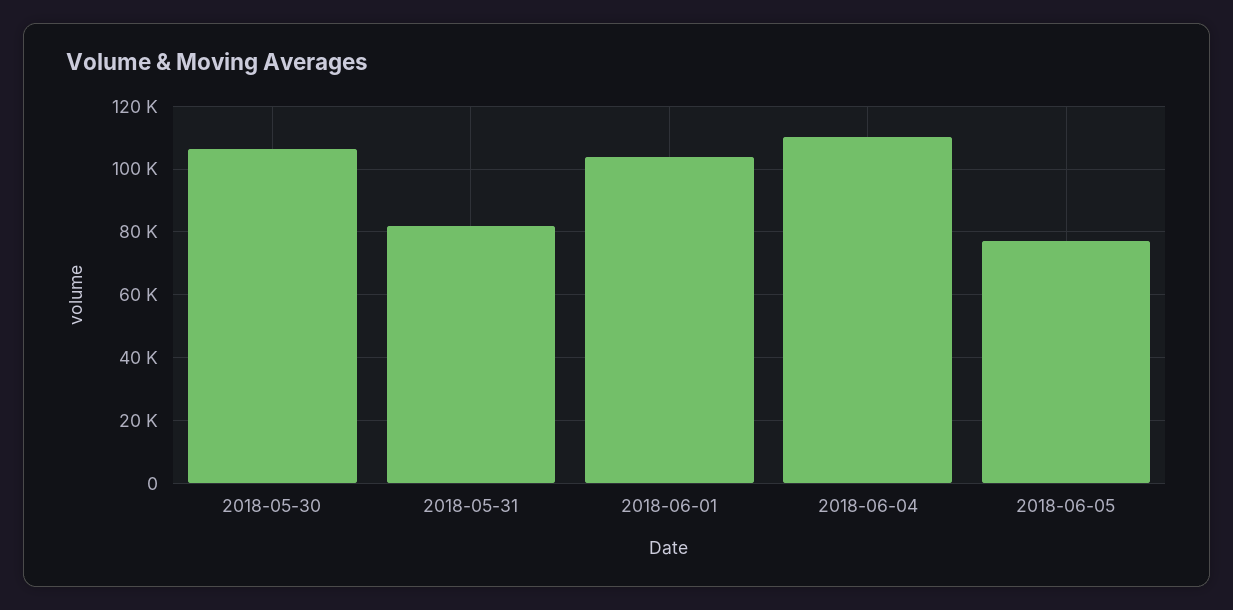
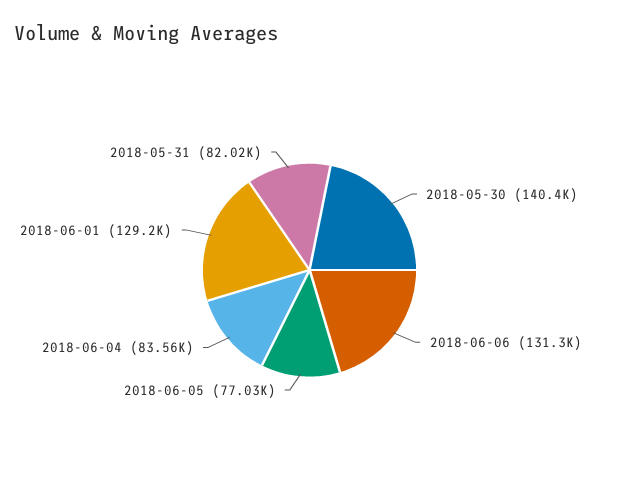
2018-05-30: 106000 -> 140400
2018-06-01: 104000 -> 129200
2018-06-04: 110000 -> 83560
2018-06-06: none -> 131300

